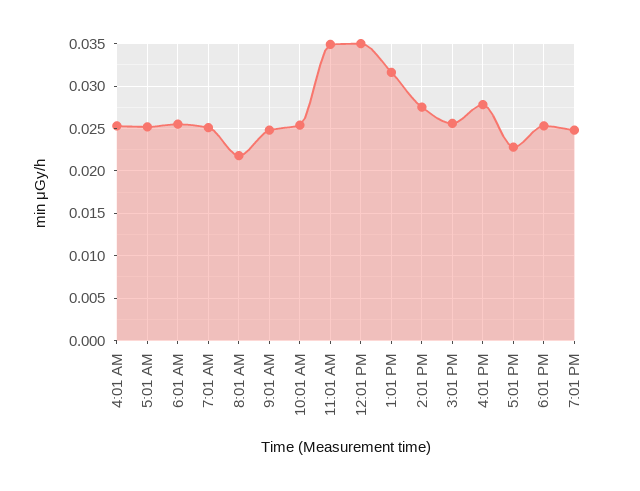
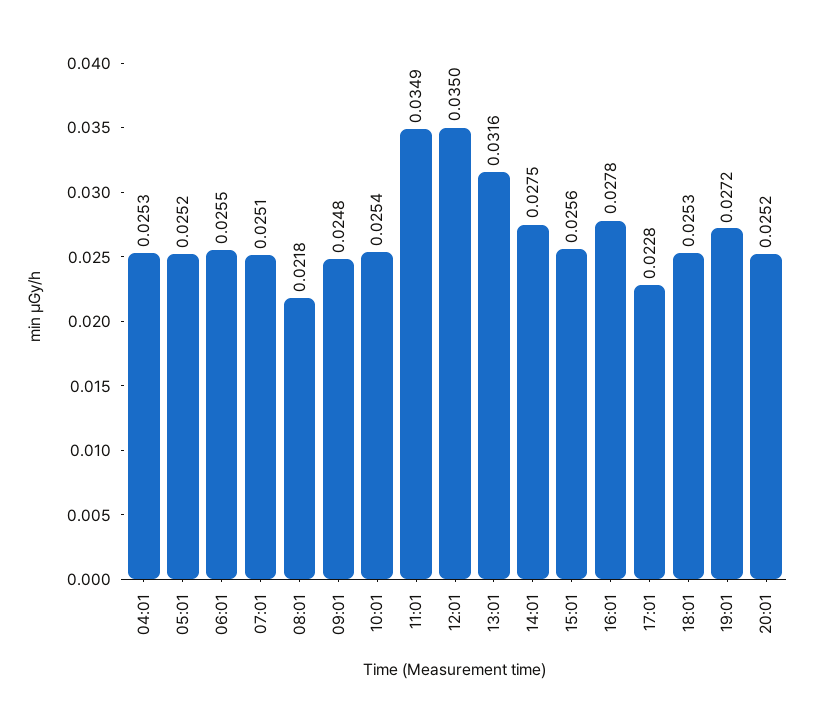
7:01 PM: 0.025 -> 0.0272
20:01: none -> 0.0252

